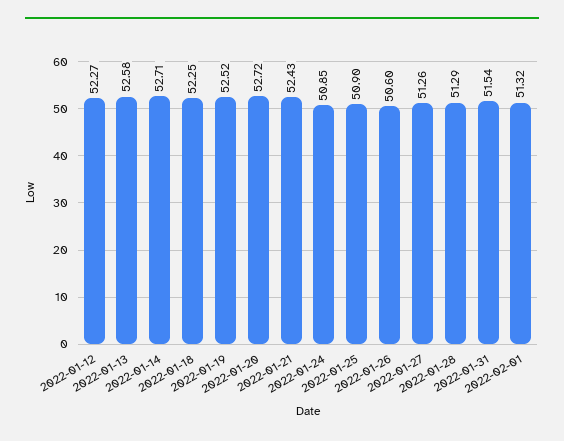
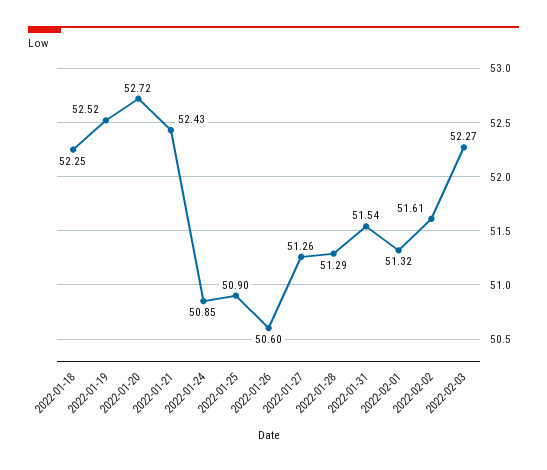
2022-01-12: 52.27 -> none
2022-01-13: 52.58 -> none
2022-01-14: 52.71 -> none
2022-02-02: none -> 51.61
2022-02-03: none -> 52.27

